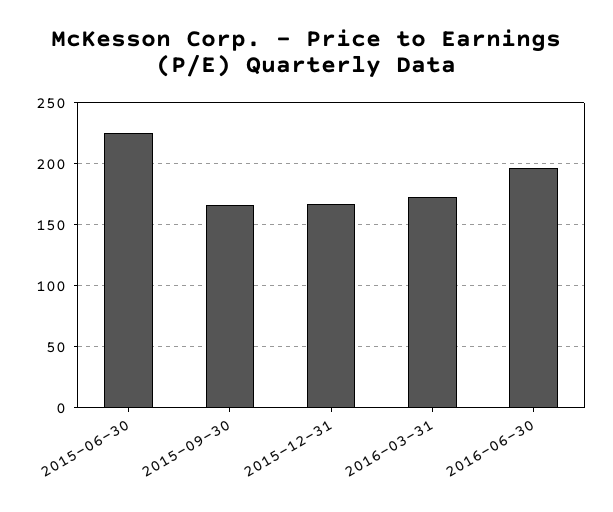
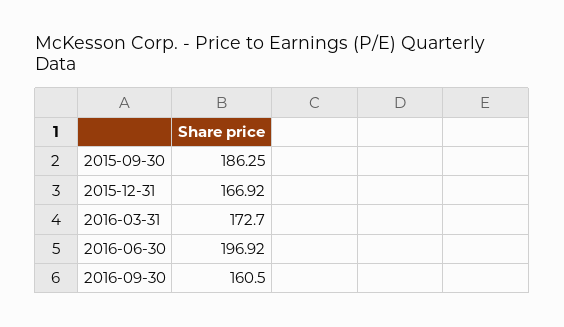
2015-06-30: 225 -> none
2015-09-30: 165 -> 186.25
2016-09-30: none -> 160.5

